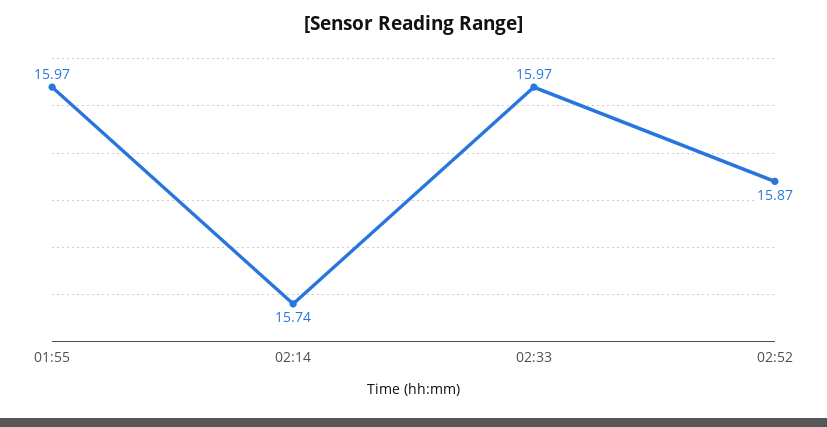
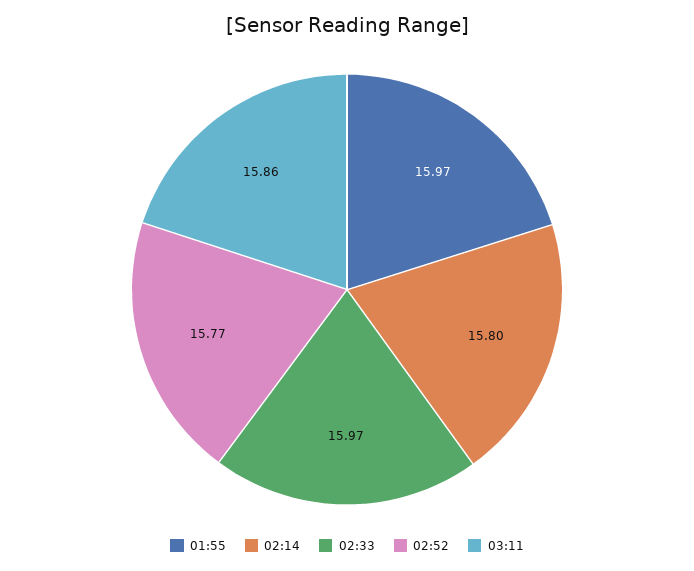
02:14: 15.74 -> 15.8
02:52: 15.87 -> 15.77
03:11: none -> 15.86

